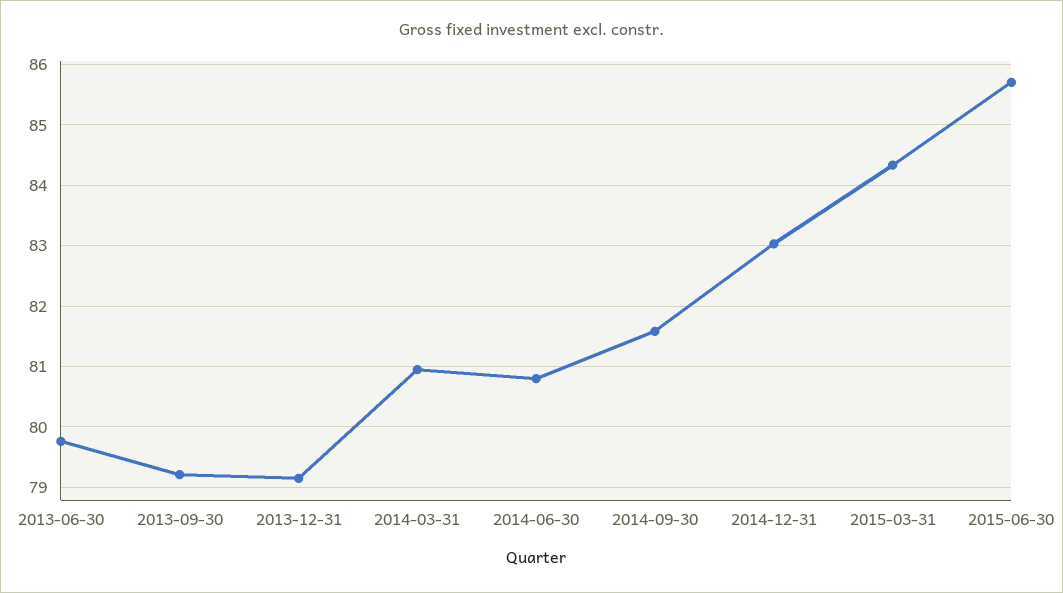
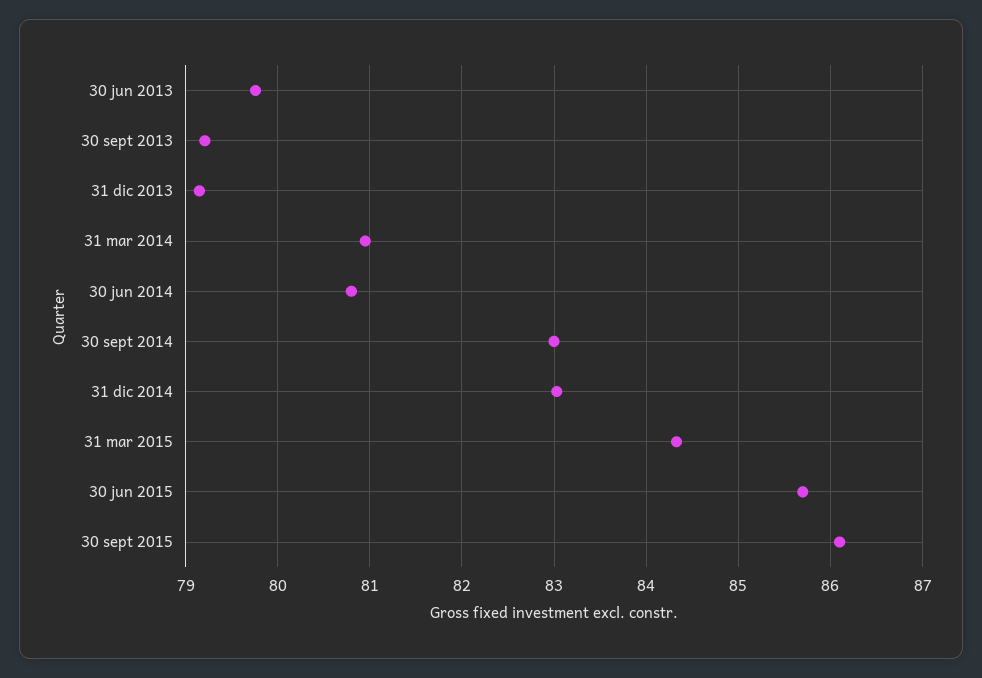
2014-09-30: 81.6 -> 83
30 sept 2015: none -> 86.1

